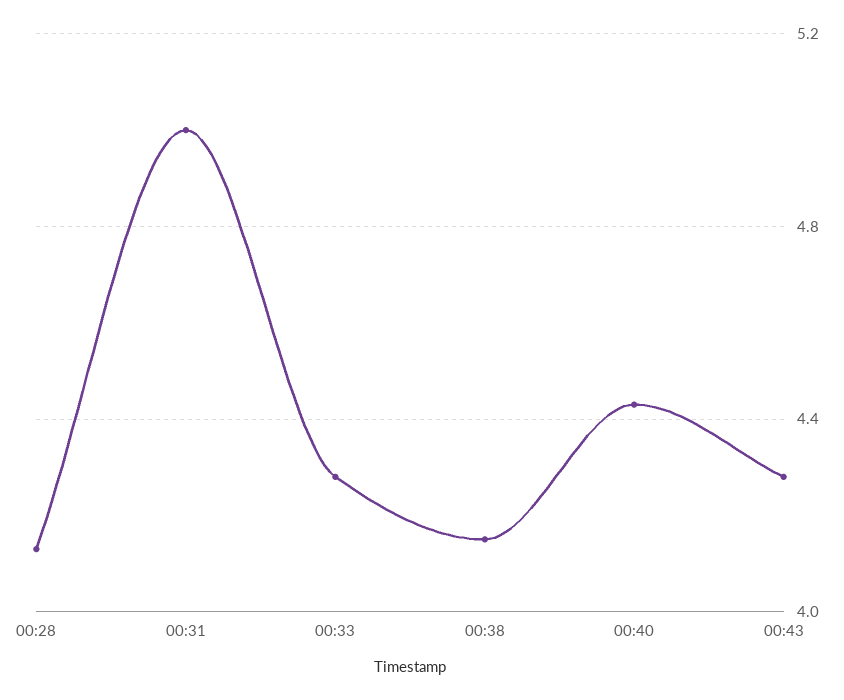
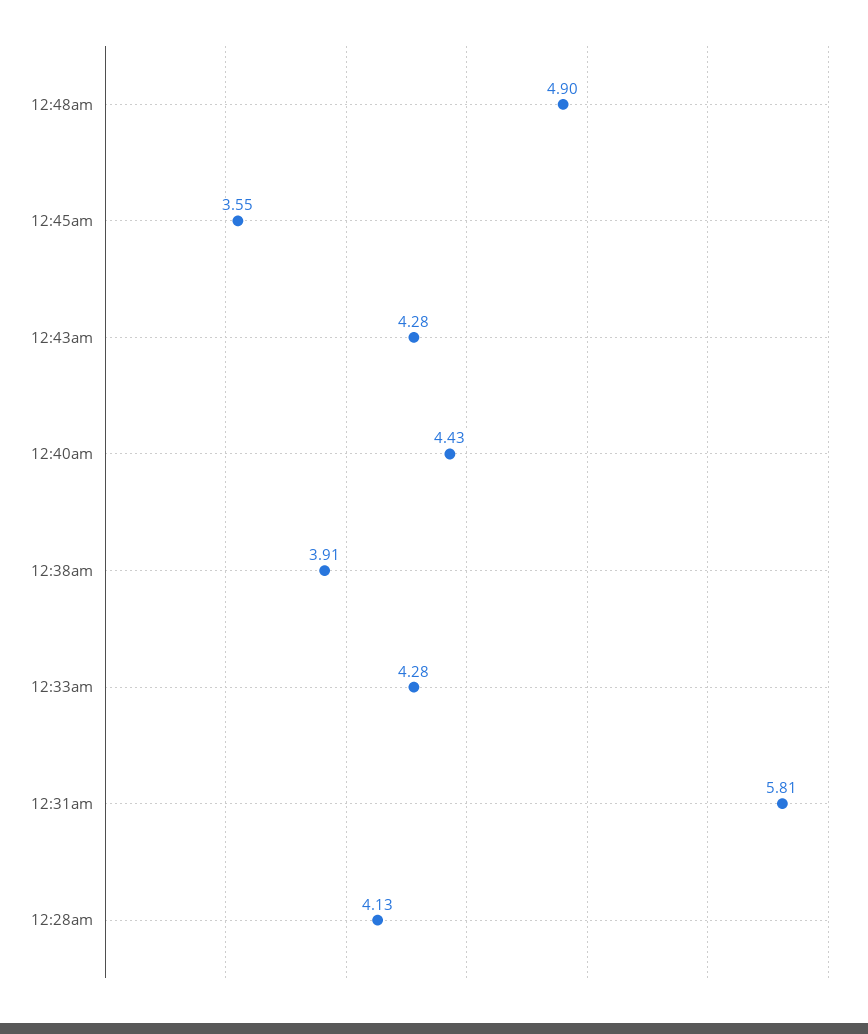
00:31: 5 -> 5.81
00:38: 4.15 -> 3.91
12:48am: none -> 4.9
12:45am: none -> 3.55

